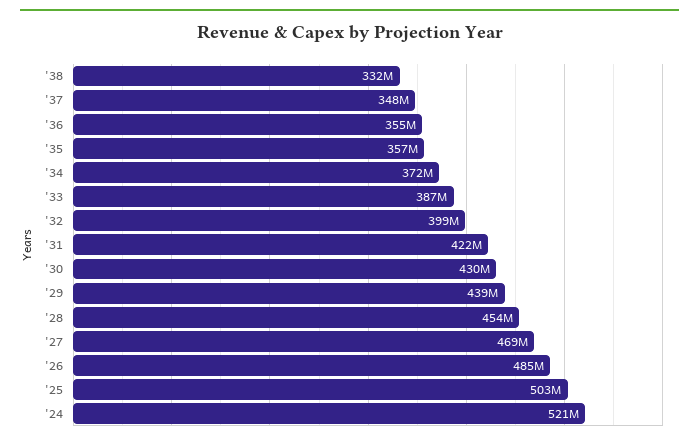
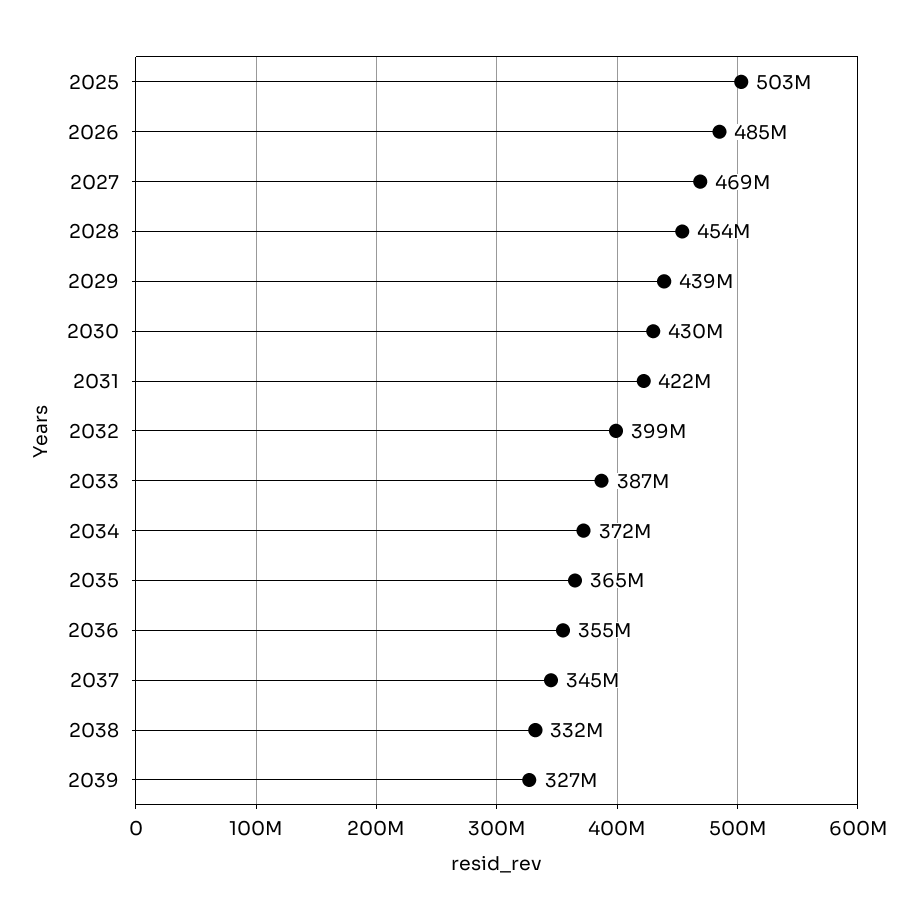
'37: 348000000 -> 345000000
'35: 357000000 -> 365000000
'24: 521000000 -> none
2039: none -> 327000000

